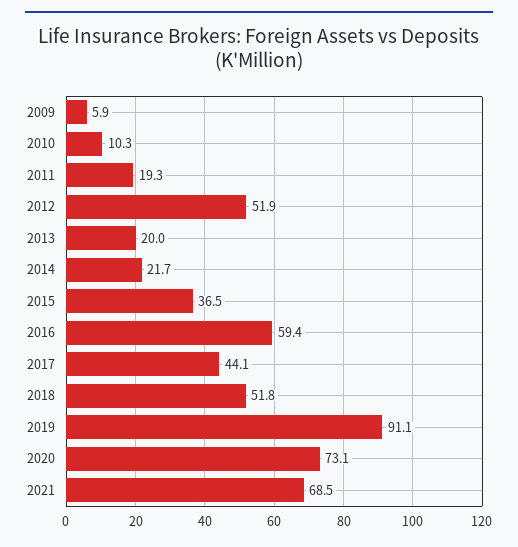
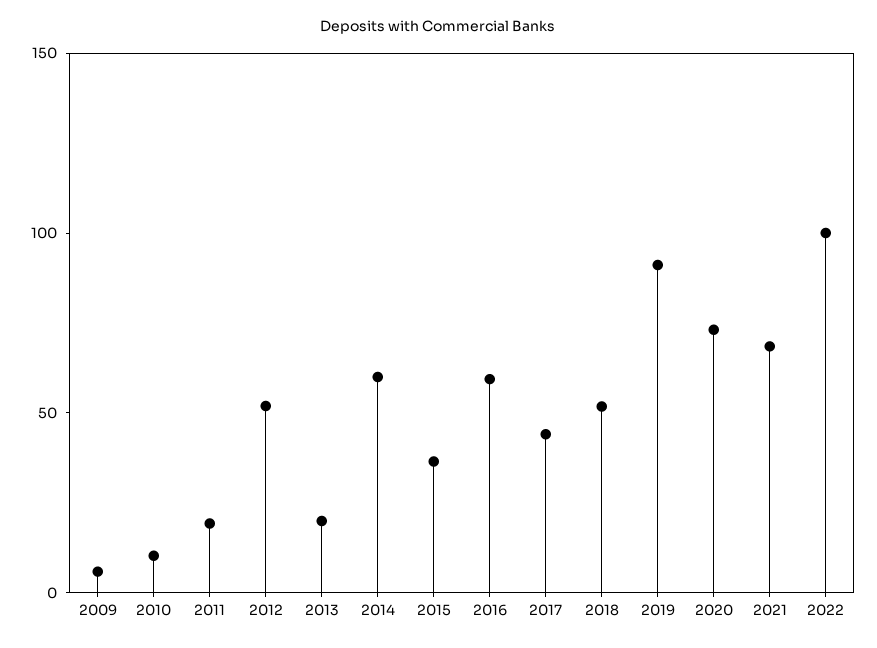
2014: 21.7 -> 60
2022: none -> 100

